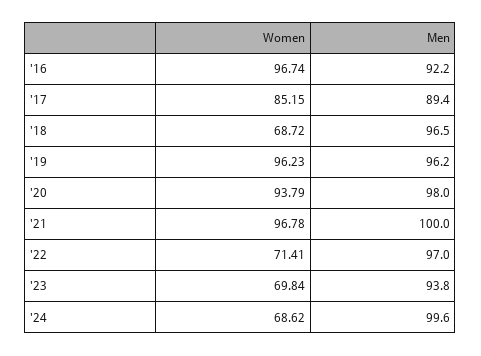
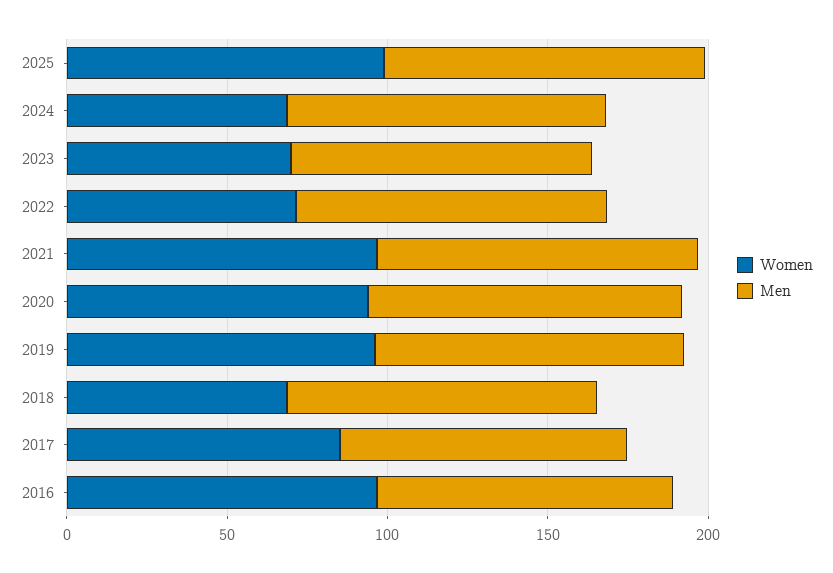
Women, 2025: none -> 100
Men, 2025: none -> 100

